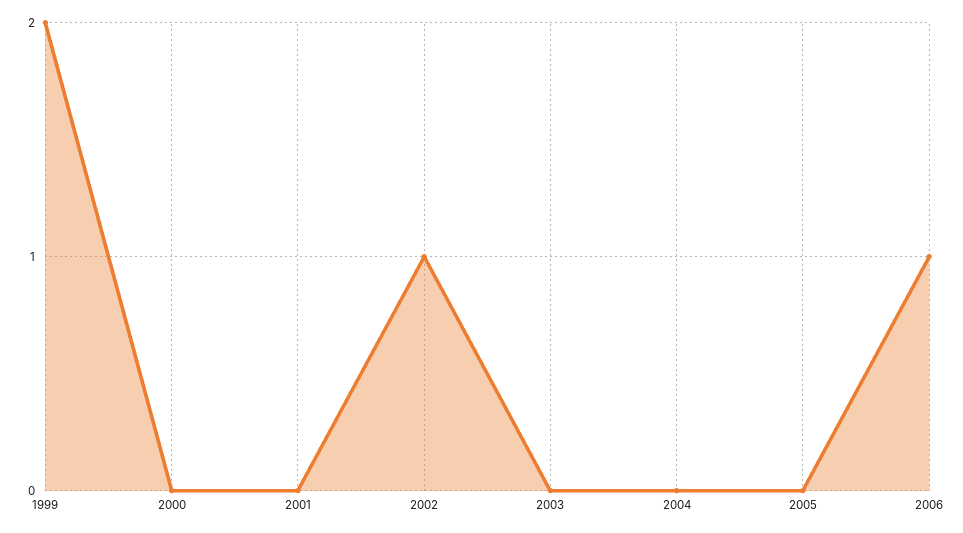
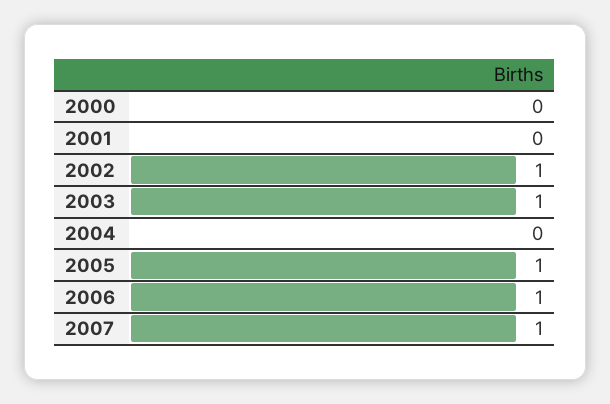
1999: 2 -> none
2003: 0 -> 1
2005: 0 -> 1
2007: none -> 1

